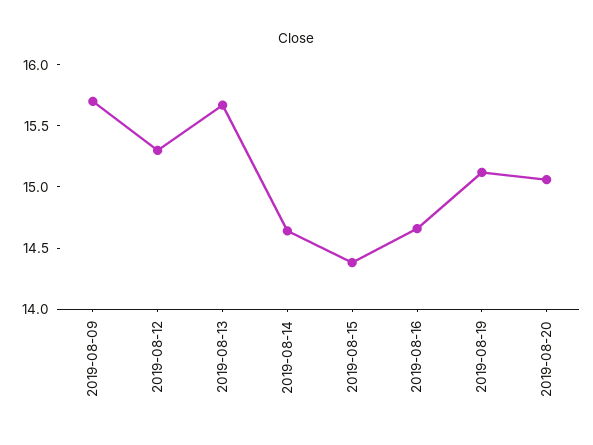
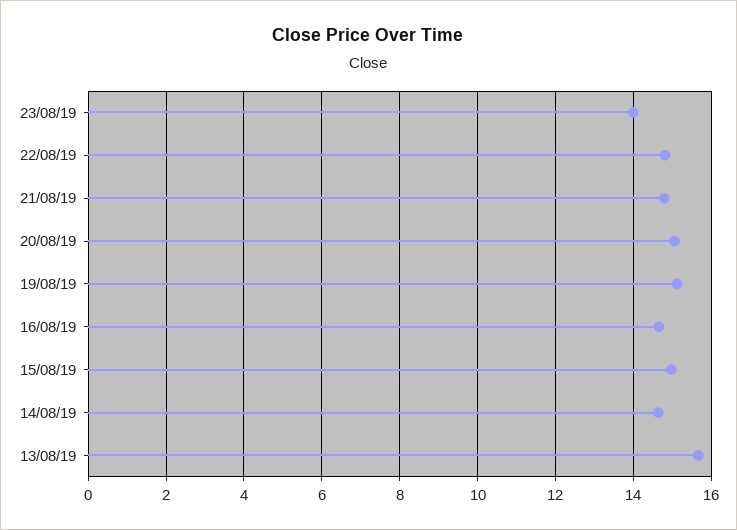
2019-08-09: 15.7 -> none
2019-08-12: 15.3 -> none
2019-08-15: 14.4 -> 15
23/08/19: none -> 14
22/08/19: none -> 14.8
21/08/19: none -> 14.8

